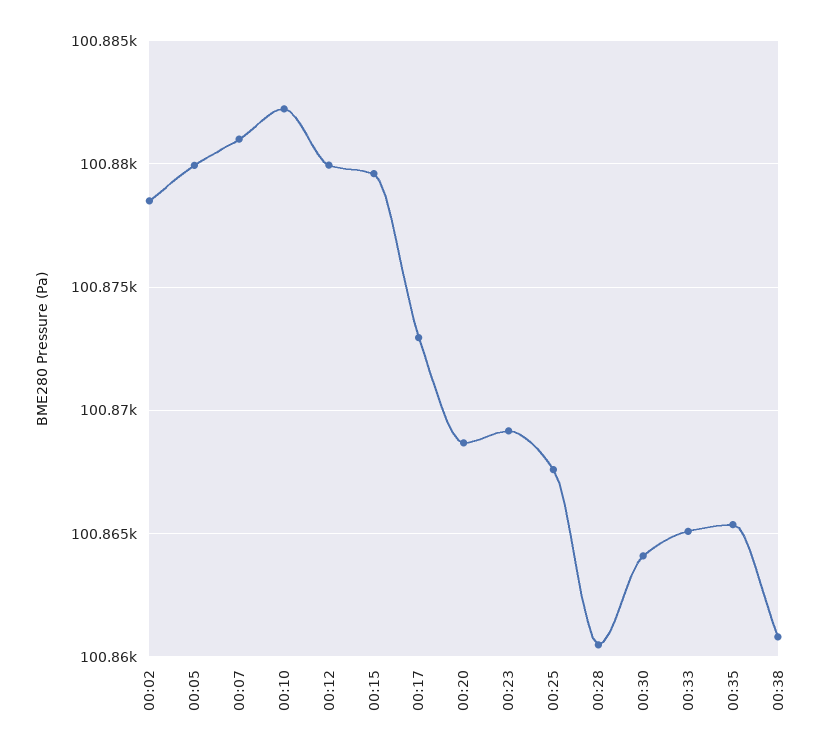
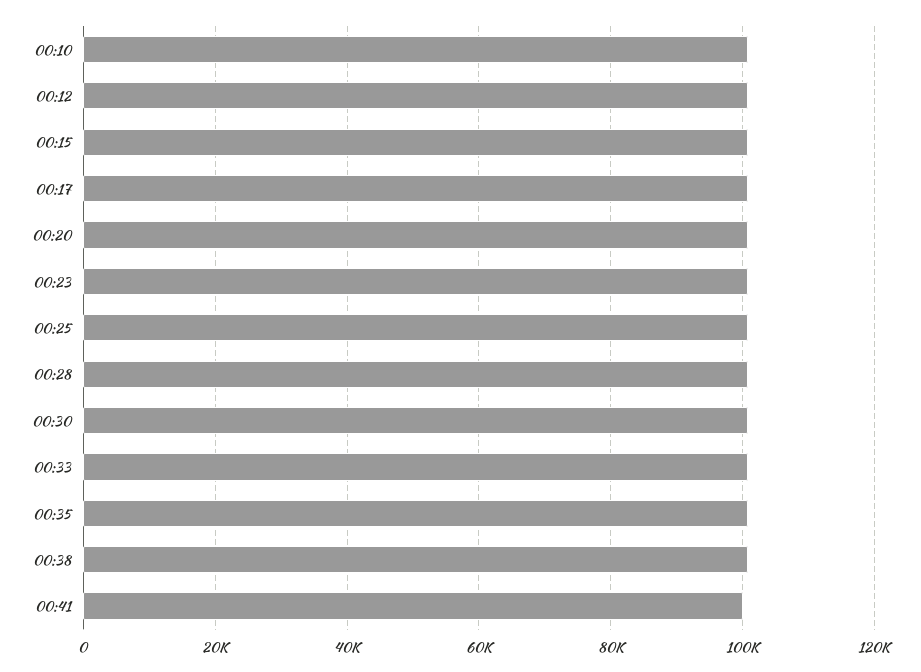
00:02: 100878.5 -> none
00:05: 100880 -> none
00:07: 100881 -> none
00:41: none -> 100000

